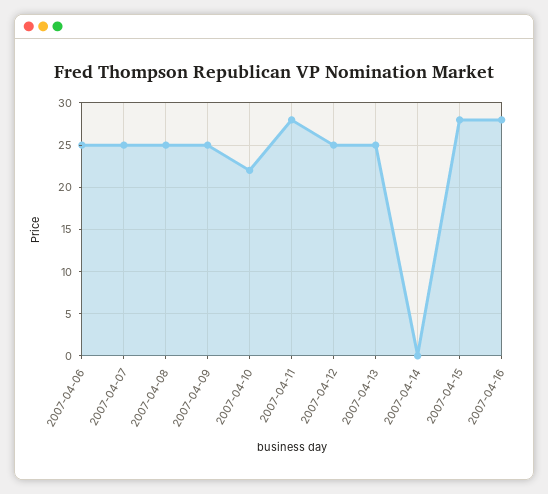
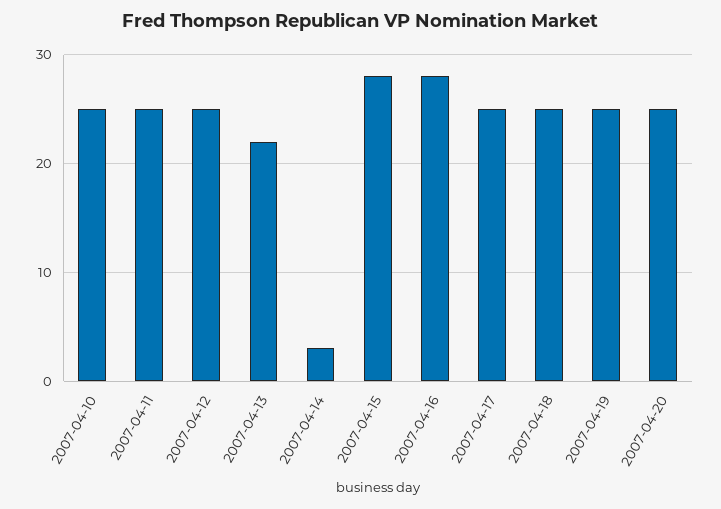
2007-04-06: 25 -> none
2007-04-07: 25 -> none
2007-04-08: 25 -> none
2007-04-09: 25 -> none
2007-04-10: 22 -> 25
2007-04-11: 28 -> 25
2007-04-13: 25 -> 22
2007-04-14: 0 -> 3
2007-04-17: none -> 25
2007-04-18: none -> 25
2007-04-19: none -> 25
2007-04-20: none -> 25

